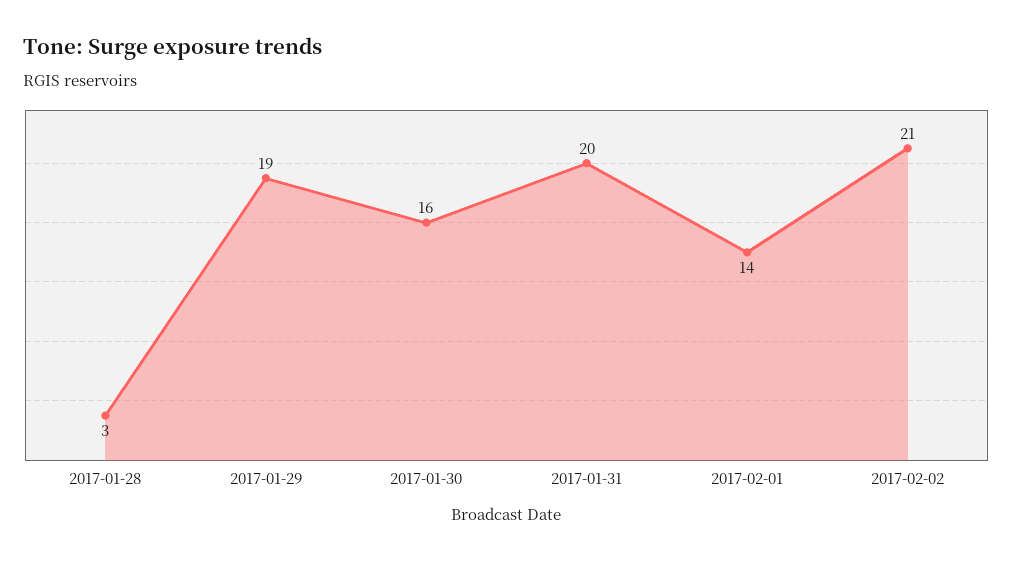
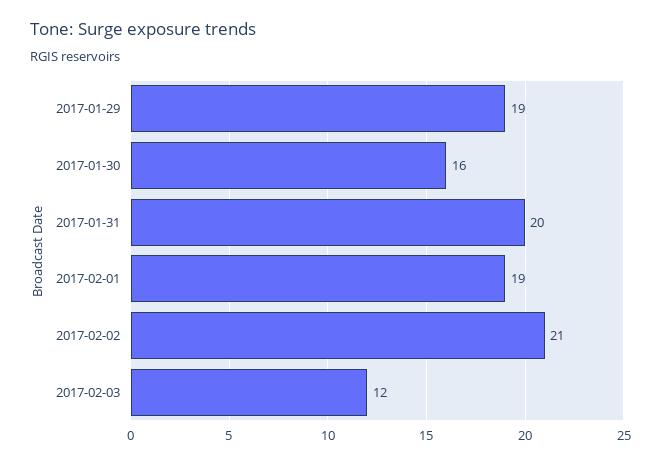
2017-01-28: 3 -> none
2017-02-01: 14 -> 19
2017-02-03: none -> 12

